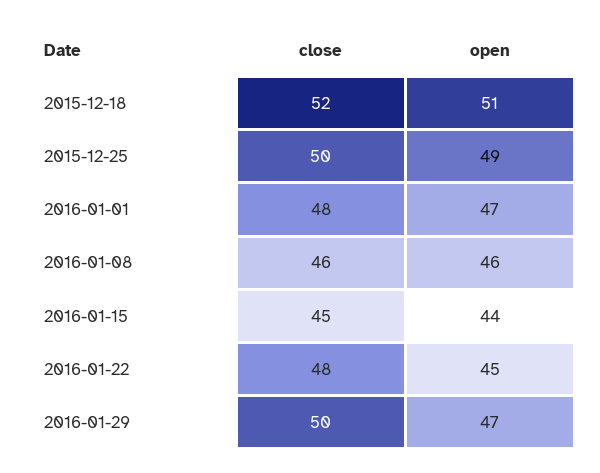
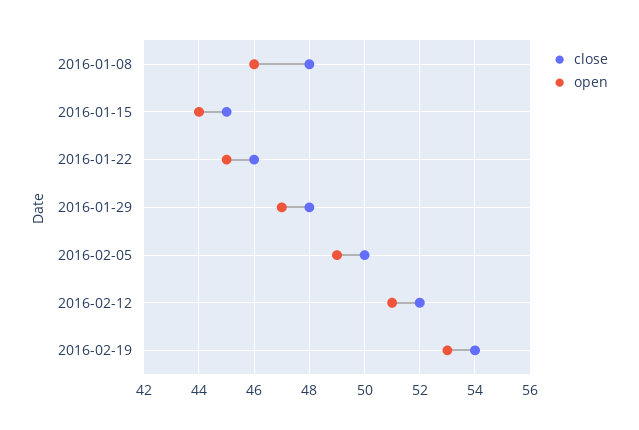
close, 2015-12-18: 52 -> none
open, 2015-12-18: 51 -> none
close, 2015-12-25: 50 -> none
open, 2015-12-25: 49 -> none
close, 2016-01-01: 48 -> none
open, 2016-01-01: 47 -> none
close, 2016-01-08: 46 -> 48
close, 2016-01-22: 48 -> 46
close, 2016-01-29: 50 -> 48
close, 2016-02-05: none -> 50
open, 2016-02-05: none -> 49
close, 2016-02-12: none -> 52
open, 2016-02-12: none -> 51
close, 2016-02-19: none -> 54
open, 2016-02-19: none -> 53

